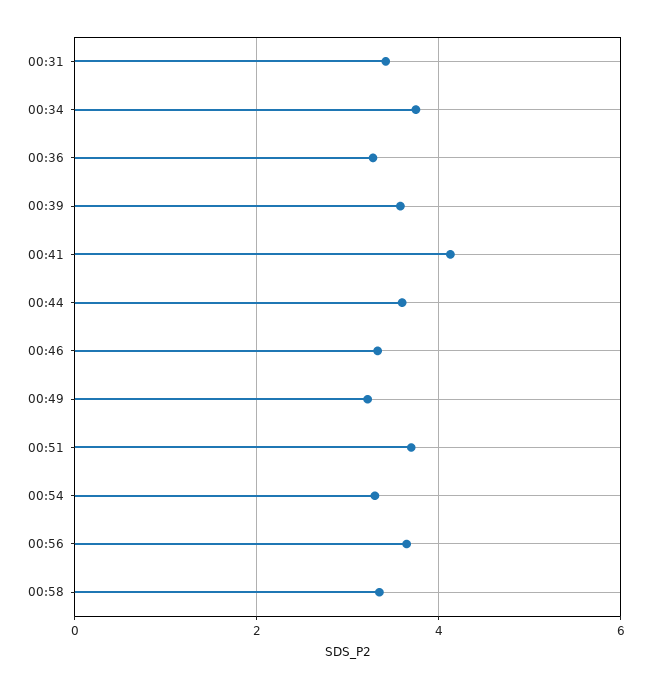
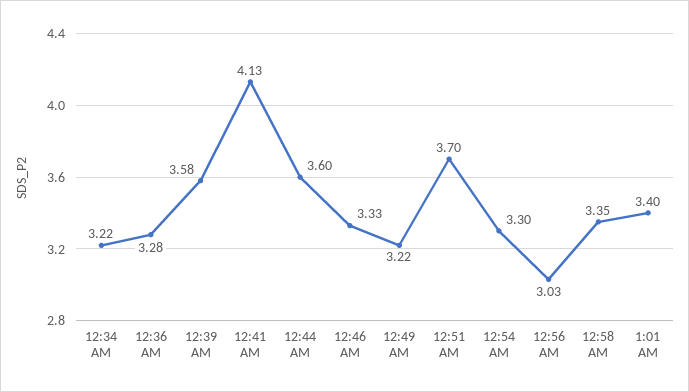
00:31: 3.4 -> none
00:34: 3.8 -> 3.22
00:56: 3.6 -> 3.03
1:01 AM: none -> 3.4

